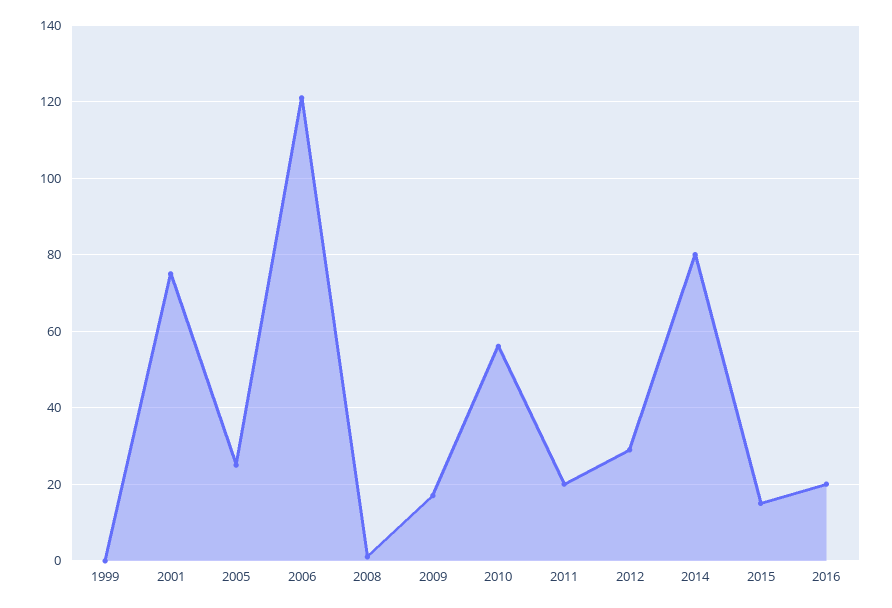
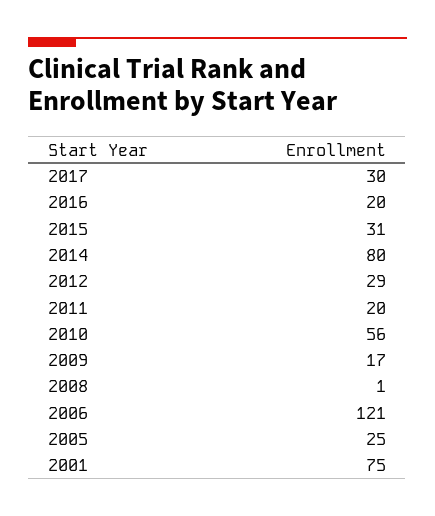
1999: 0 -> none
2015: 15 -> 31
2017: none -> 30

